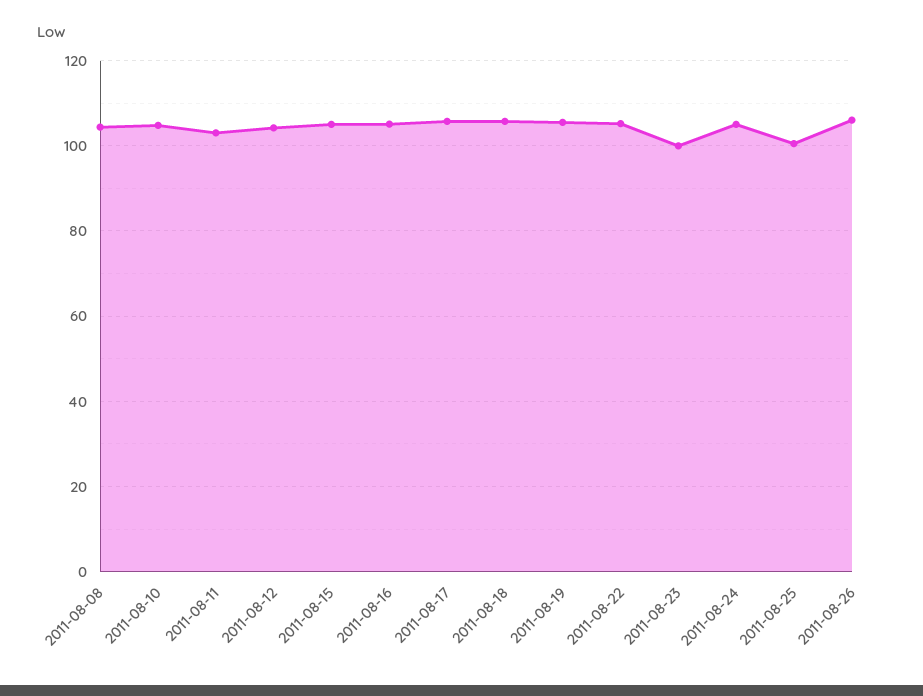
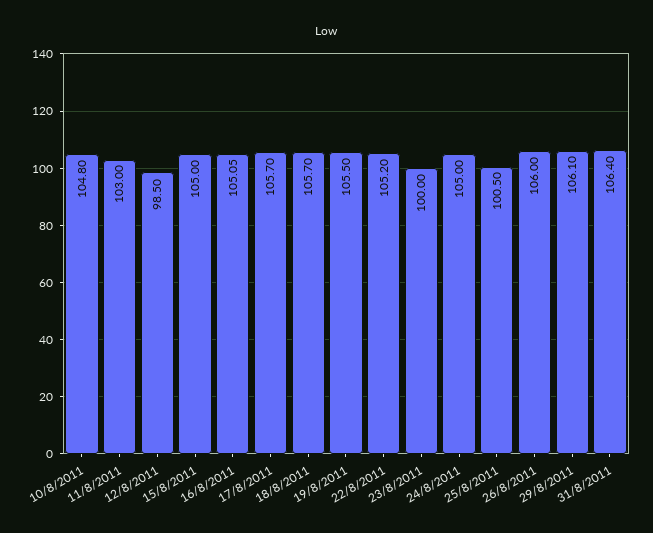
2011-08-08: 104 -> none
2011-08-12: 104 -> 98.5
29/8/2011: none -> 106.1
31/8/2011: none -> 106.4

